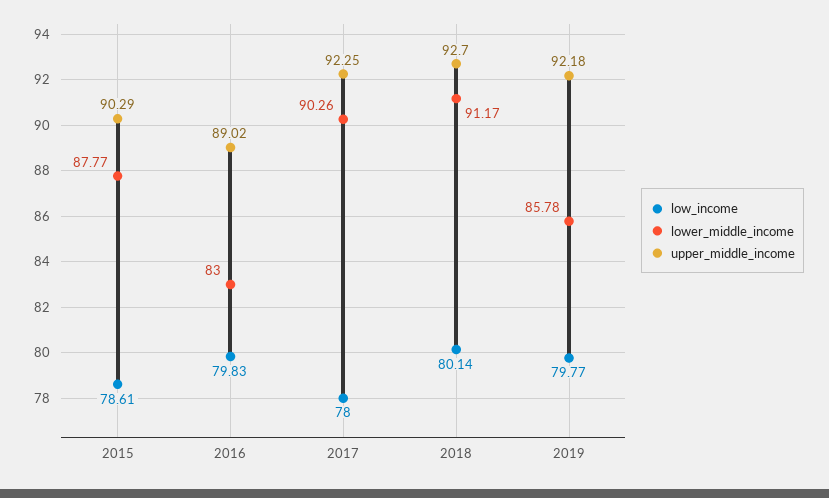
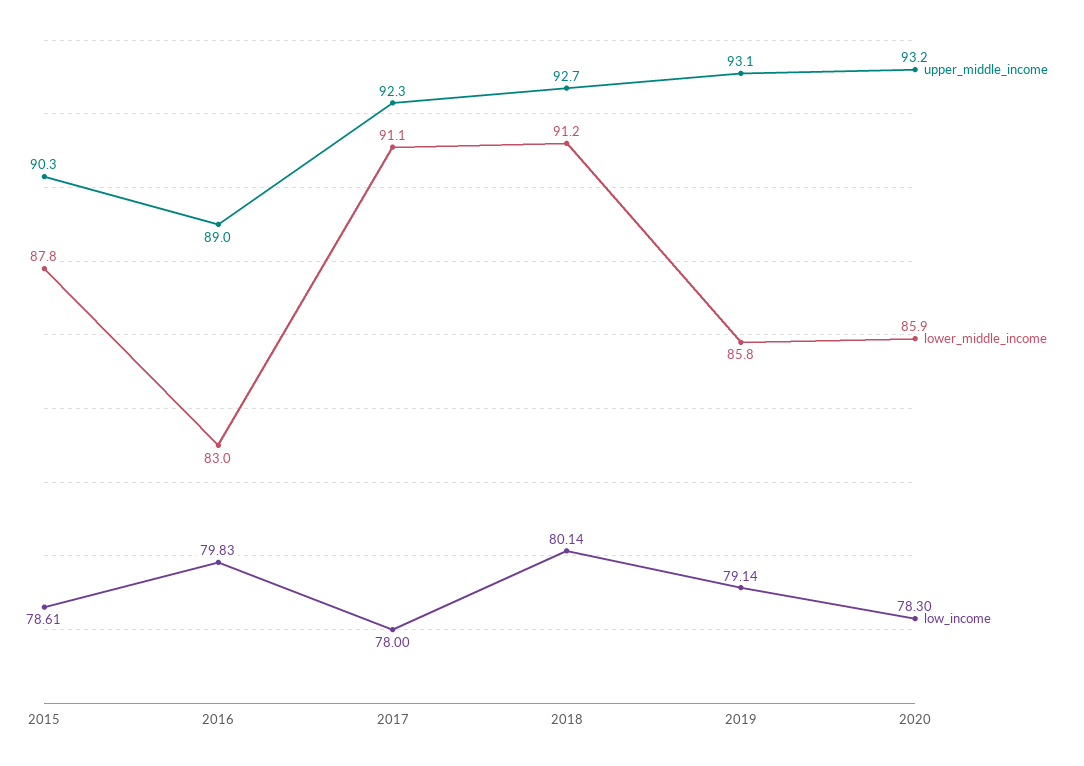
lower_middle_income, 2017: 90.26 -> 91.1
low_income, 2019: 79.77 -> 79.14
upper_middle_income, 2019: 92.18 -> 93.1
upper_middle_income, 2020: none -> 93.2
lower_middle_income, 2020: none -> 85.9
low_income, 2020: none -> 78.3

